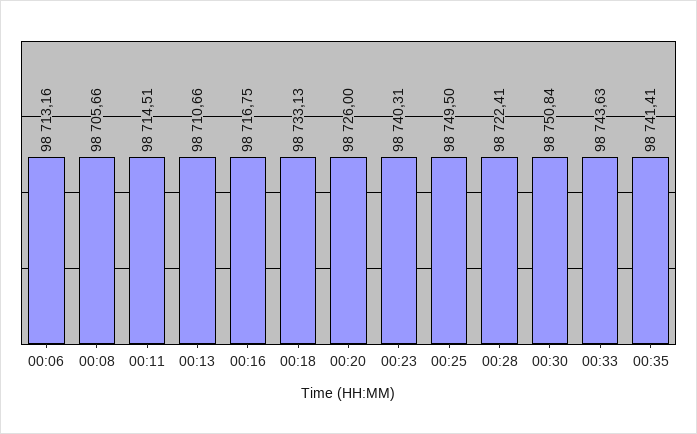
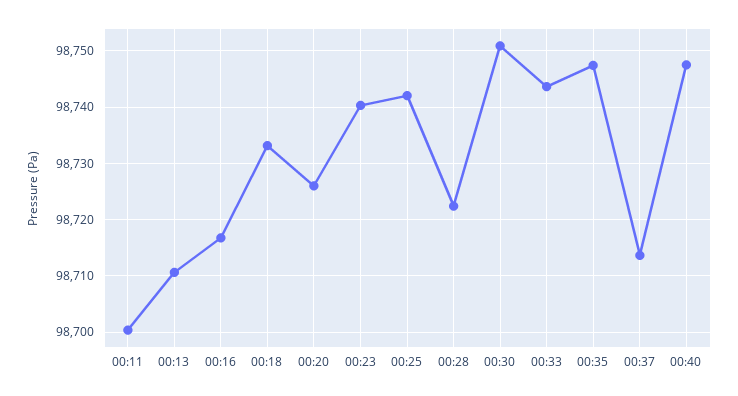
00:06: 98713.16 -> none
00:08: 98705.66 -> none
00:11: 98714.51 -> 98700
00:25: 98749.5 -> 98742
00:35: 98741.41 -> 98748
00:37: none -> 98714
00:40: none -> 98748

